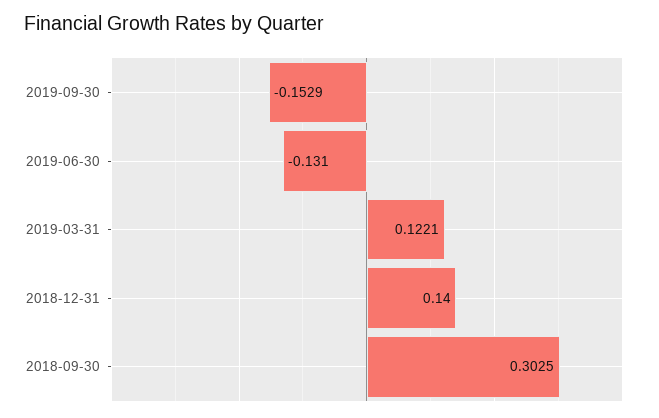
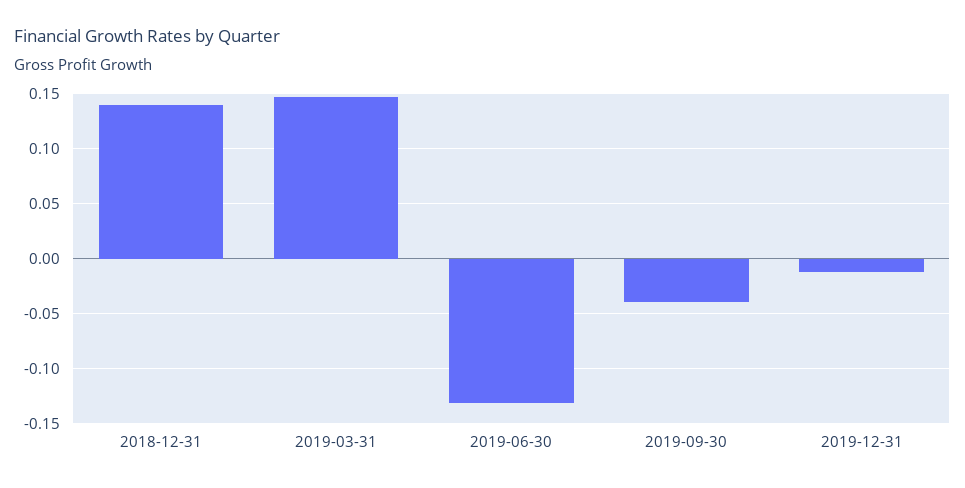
2019-09-30: -0.1529 -> -0.04
2019-03-31: 0.1221 -> 0.15
2018-09-30: 0.3025 -> none
2019-12-31: none -> -0.01

